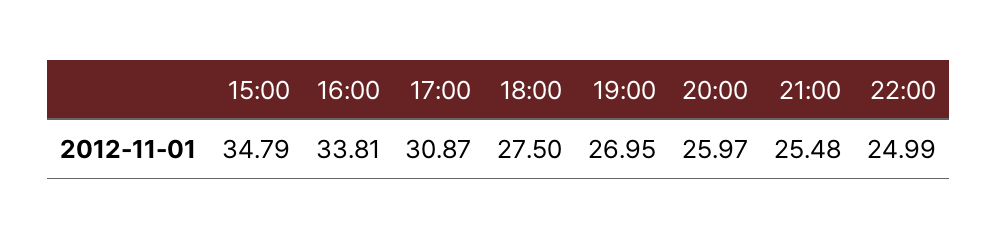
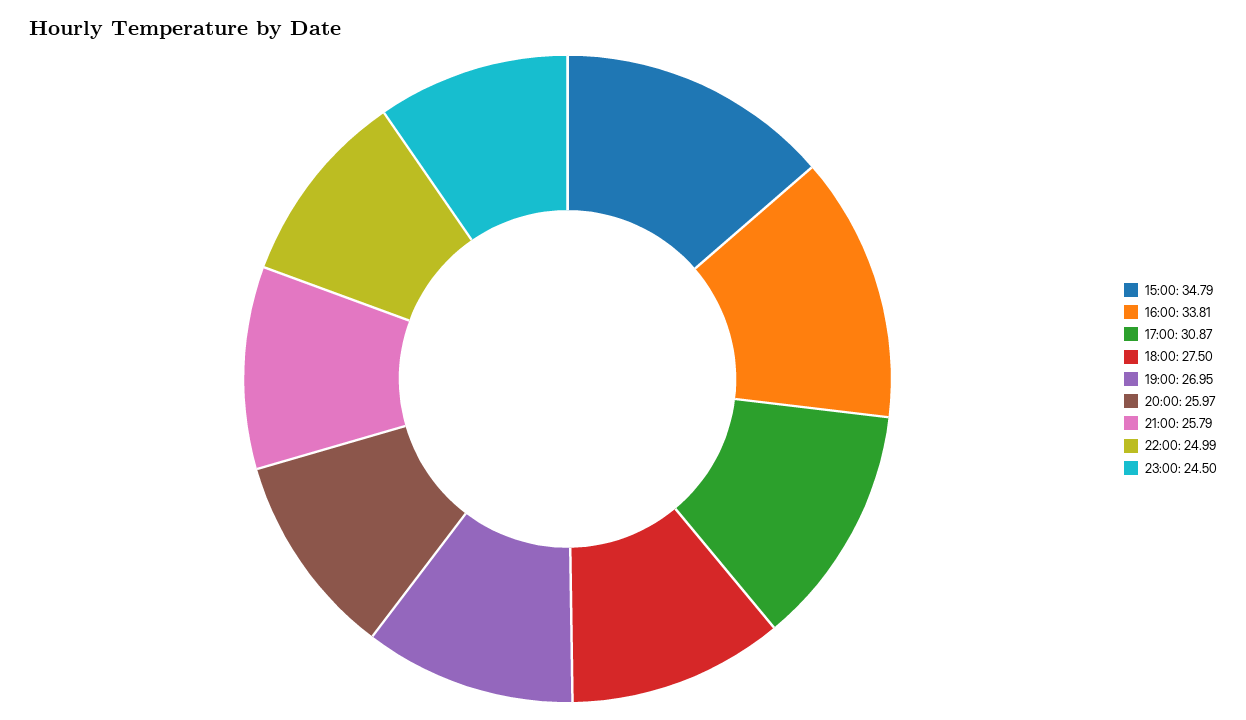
21:00: 25.48 -> 25.79
23:00: none -> 24.5

